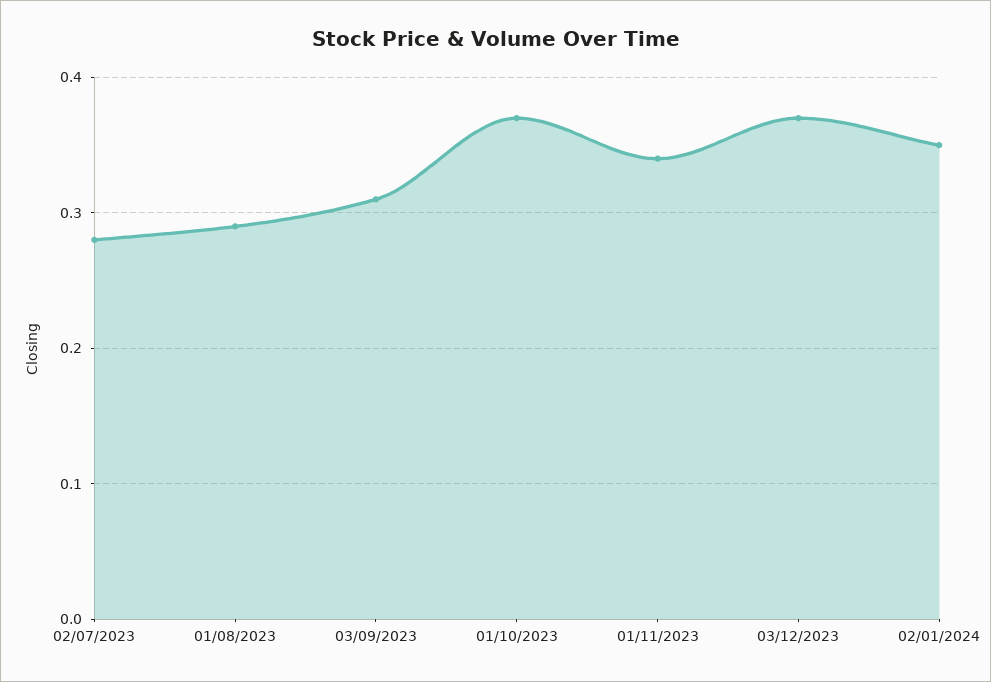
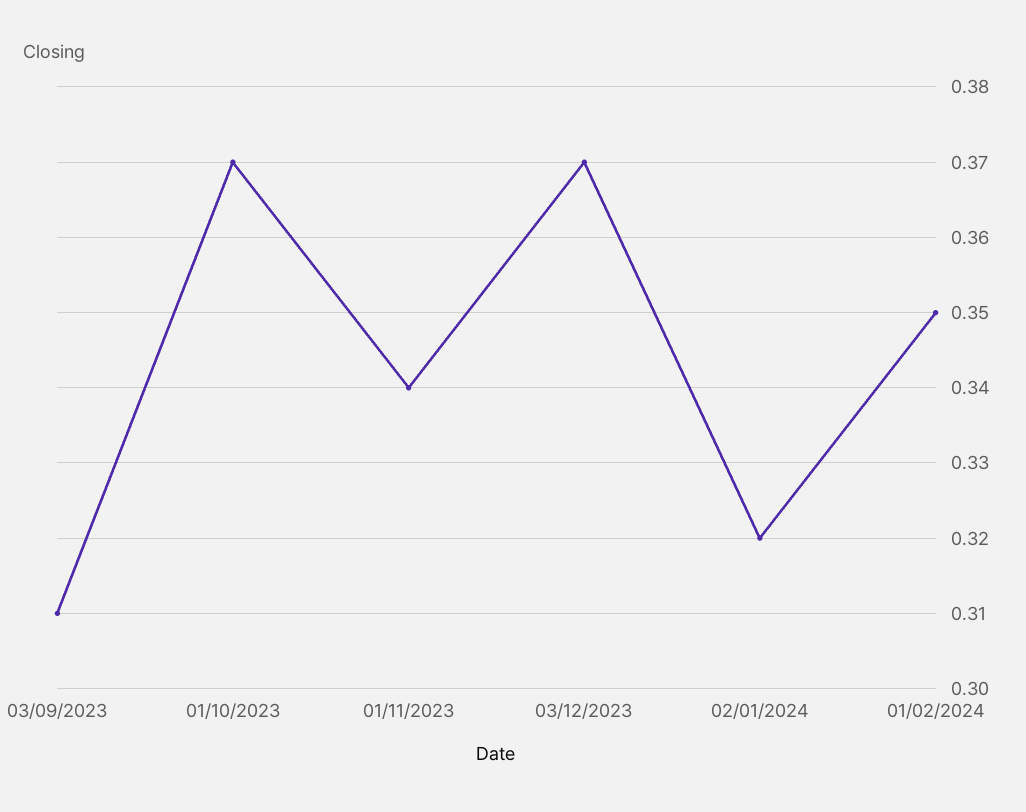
02/07/2023: 0.28 -> none
01/08/2023: 0.29 -> none
02/01/2024: 0.35 -> 0.32
01/02/2024: none -> 0.35

